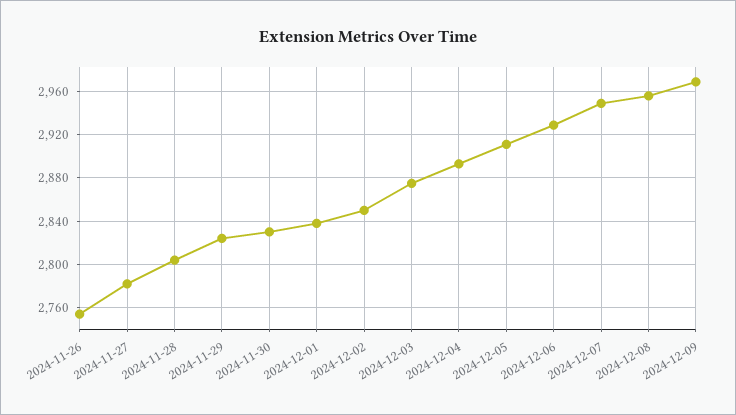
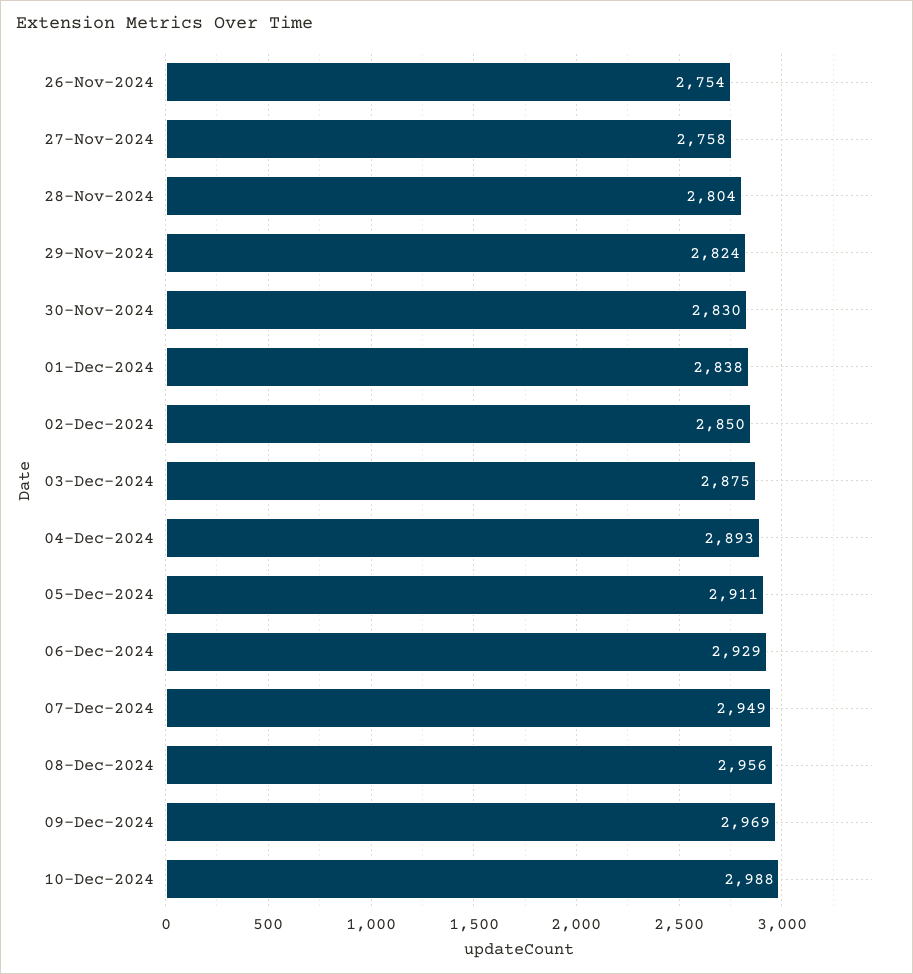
2024-11-27: 2780 -> 2758
10-Dec-2024: none -> 2988

